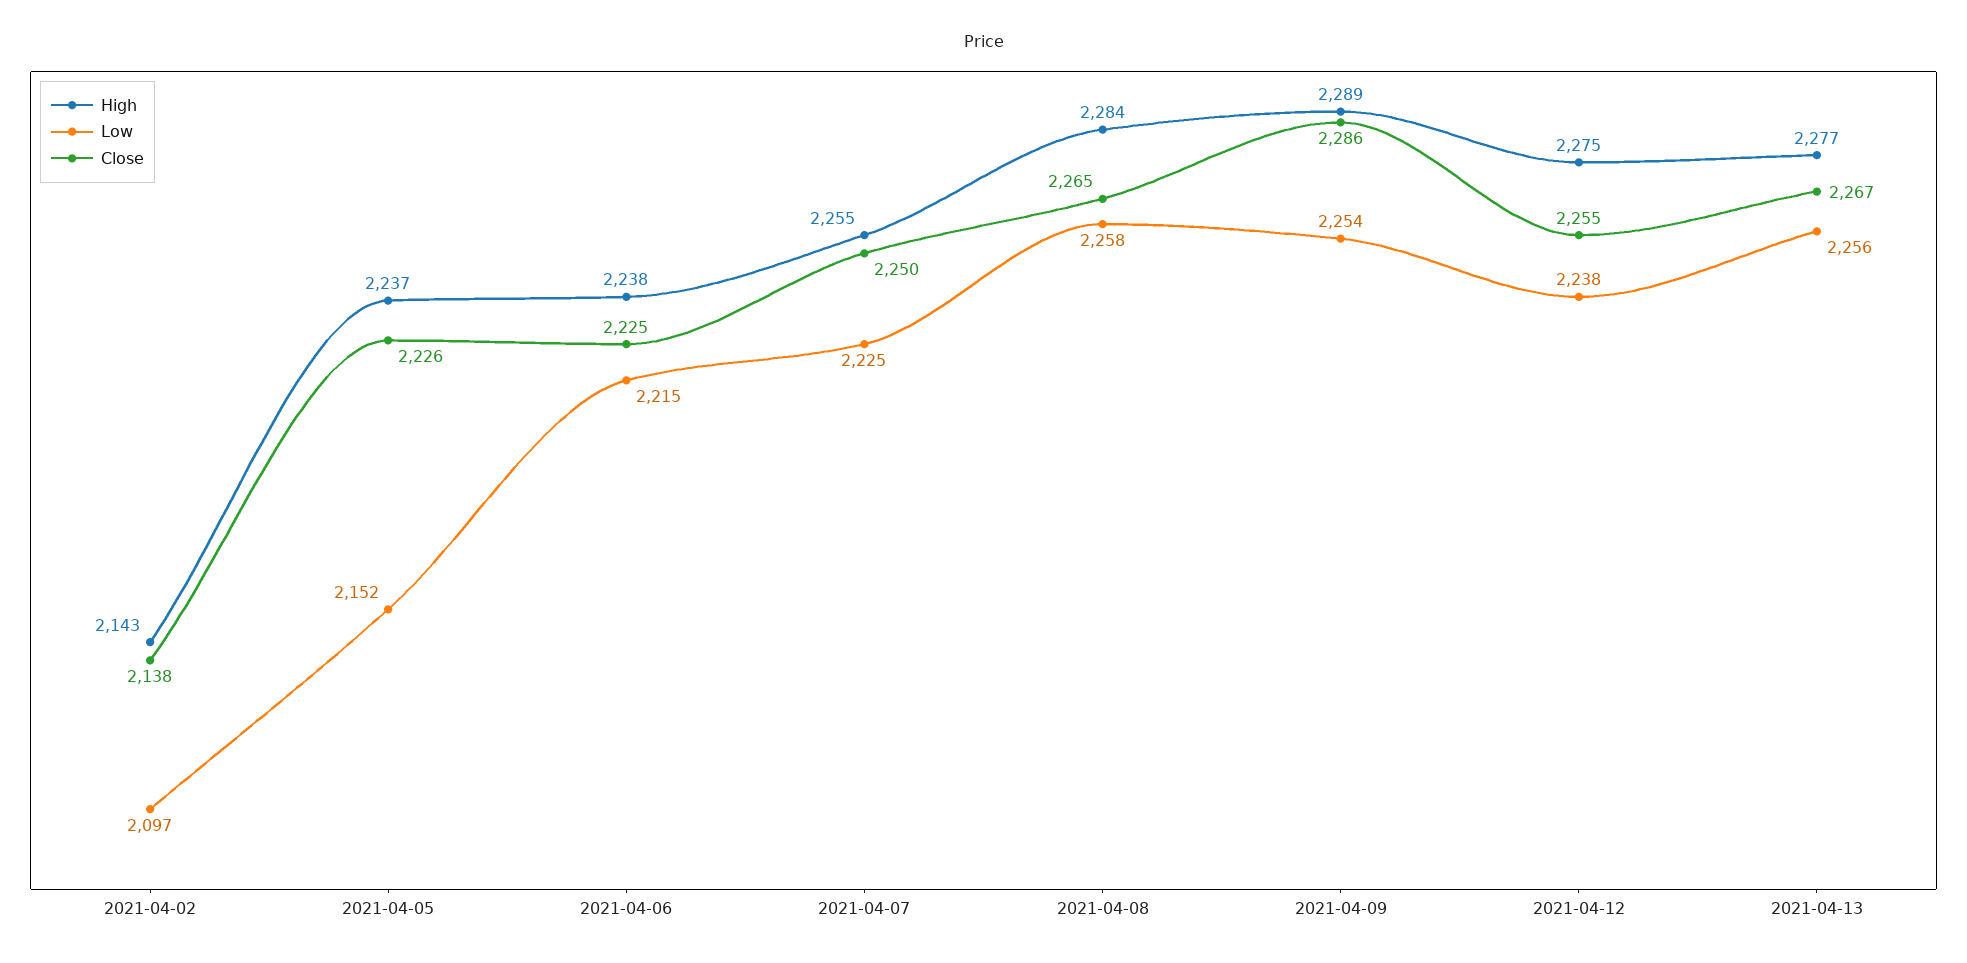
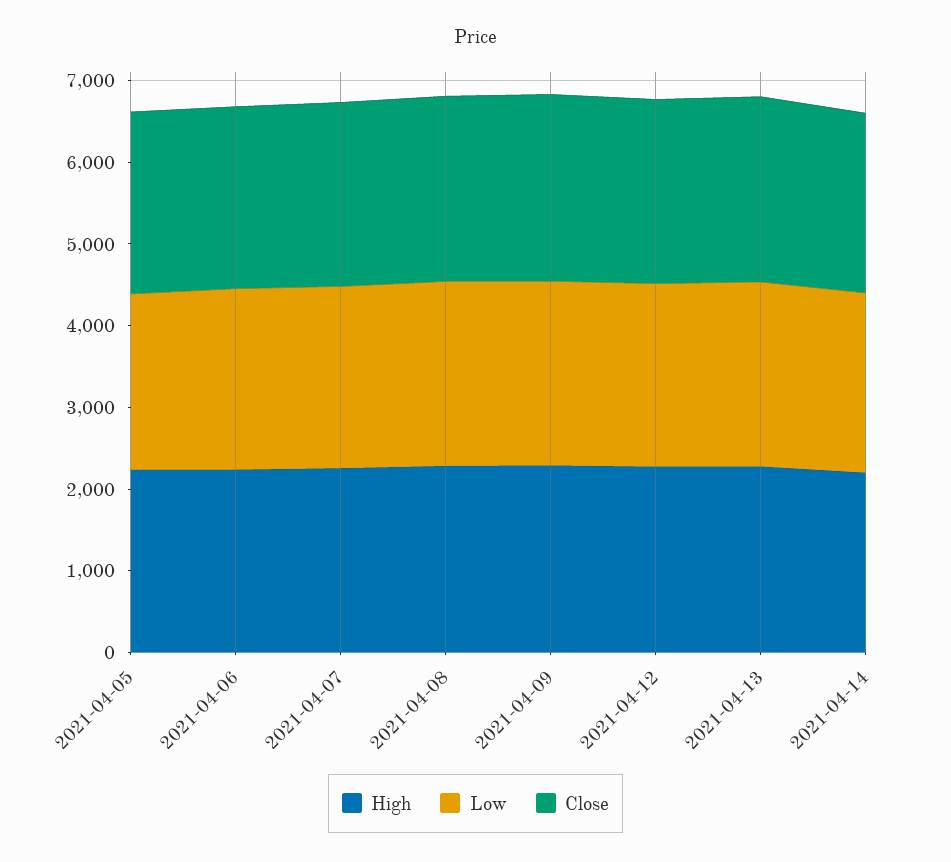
High, 2021-04-02: 2143 -> none
Low, 2021-04-02: 2097 -> none
Close, 2021-04-02: 2138 -> none
High, 2021-04-14: none -> 2200
Low, 2021-04-14: none -> 2200
Close, 2021-04-14: none -> 2200

